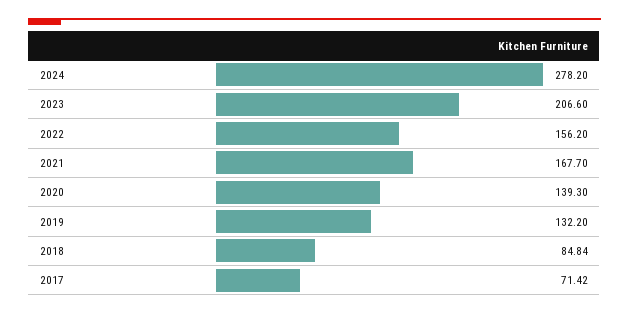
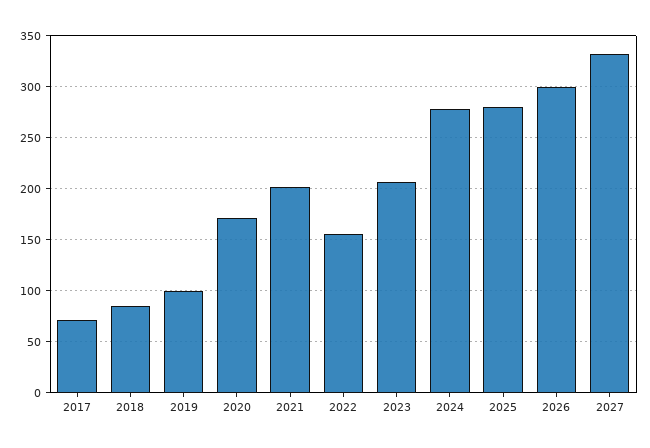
2021: 167.7 -> 200
2020: 139.3 -> 170
2019: 132.2 -> 100
2025: none -> 280
2026: none -> 300
2027: none -> 330

